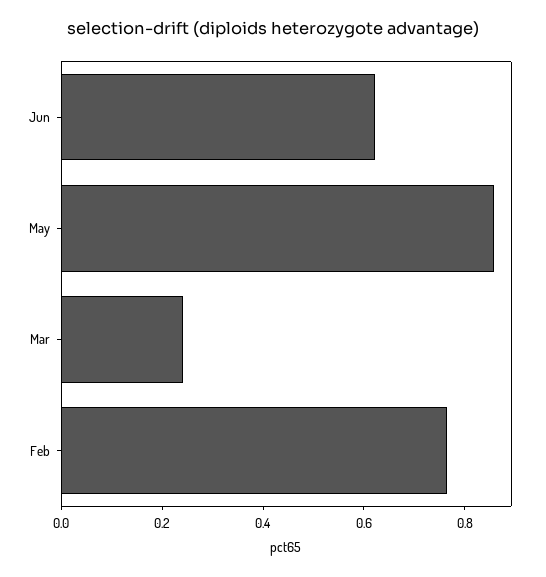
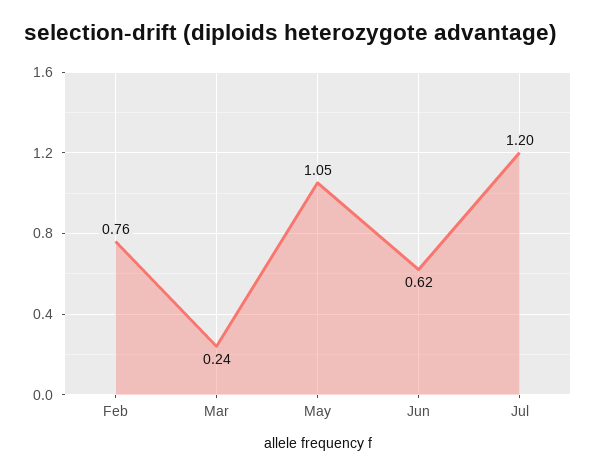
May: 0.85 -> 1.05
Jul: none -> 1.2

